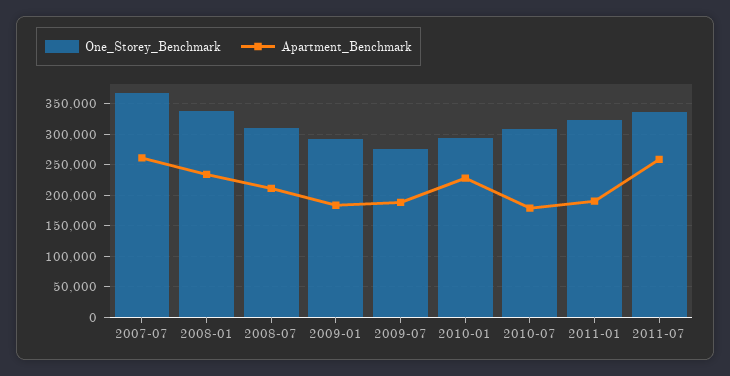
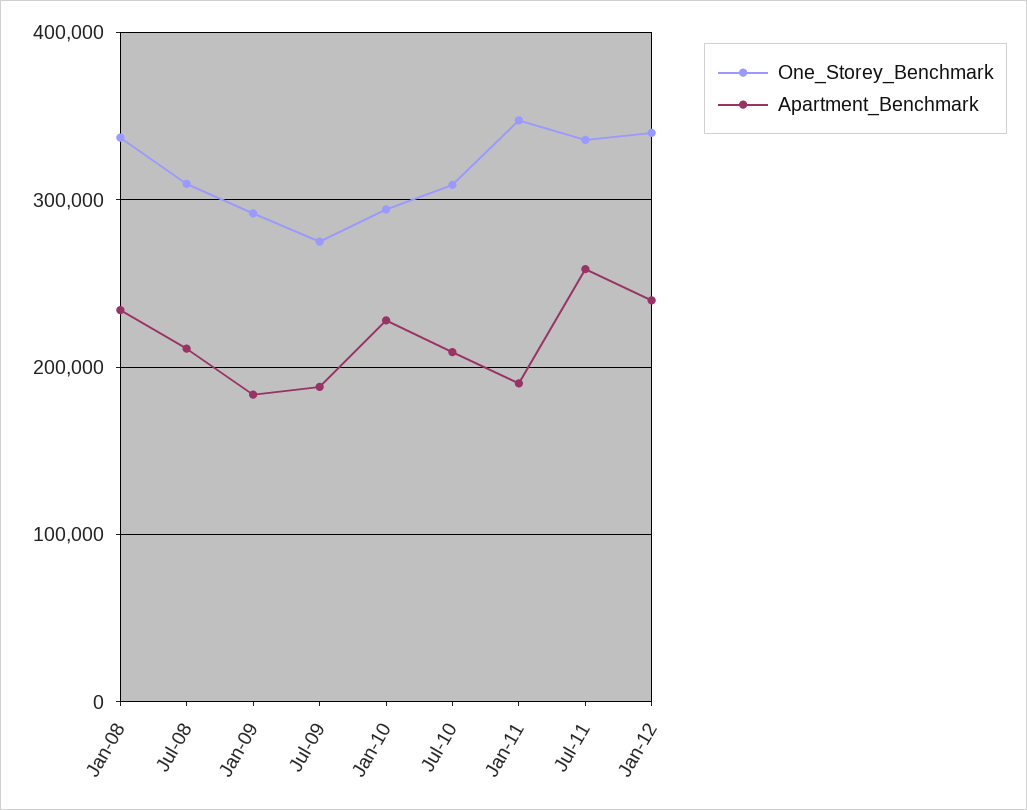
One_Storey_Benchmark, 2007-07: 370000 -> none
Apartment_Benchmark, 2007-07: 260000 -> none
Apartment_Benchmark, 2010-07: 180000 -> 210000
One_Storey_Benchmark, 2011-01: 320000 -> 350000
One_Storey_Benchmark, Jan-12: none -> 340000
Apartment_Benchmark, Jan-12: none -> 240000

